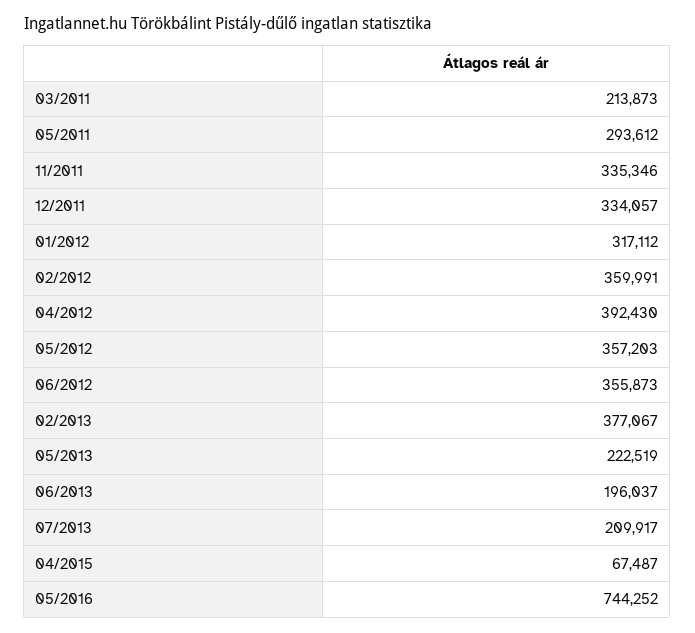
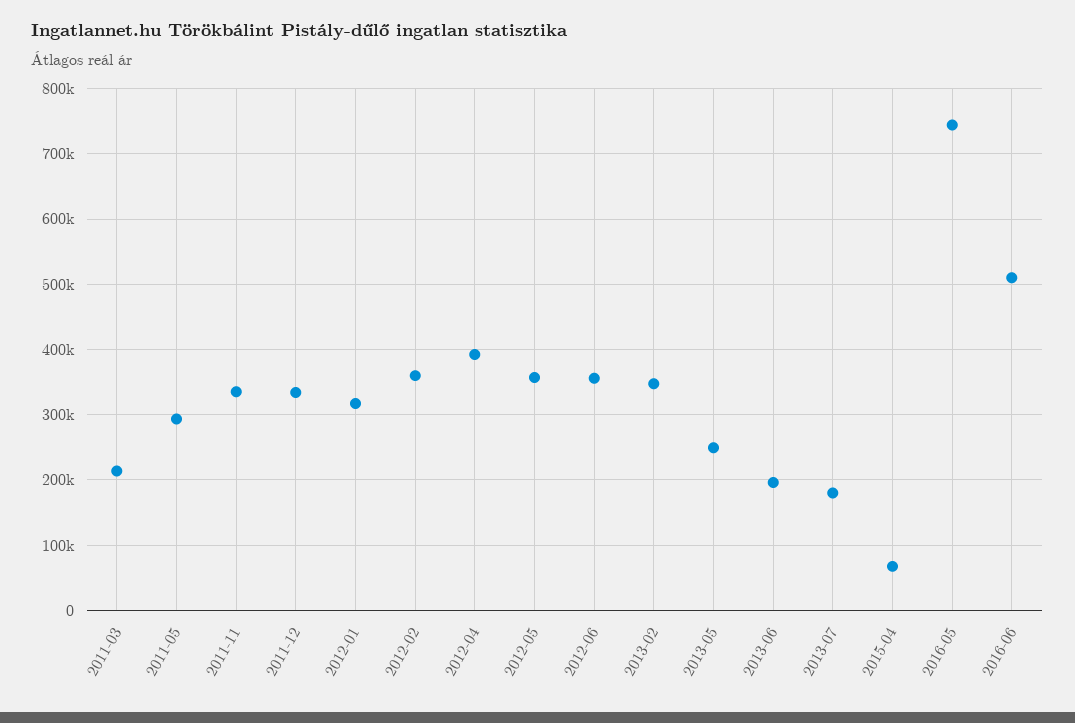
02/2013: 377067 -> 350000
05/2013: 222519 -> 250000
07/2013: 209917 -> 180000
2016-06: none -> 510000

